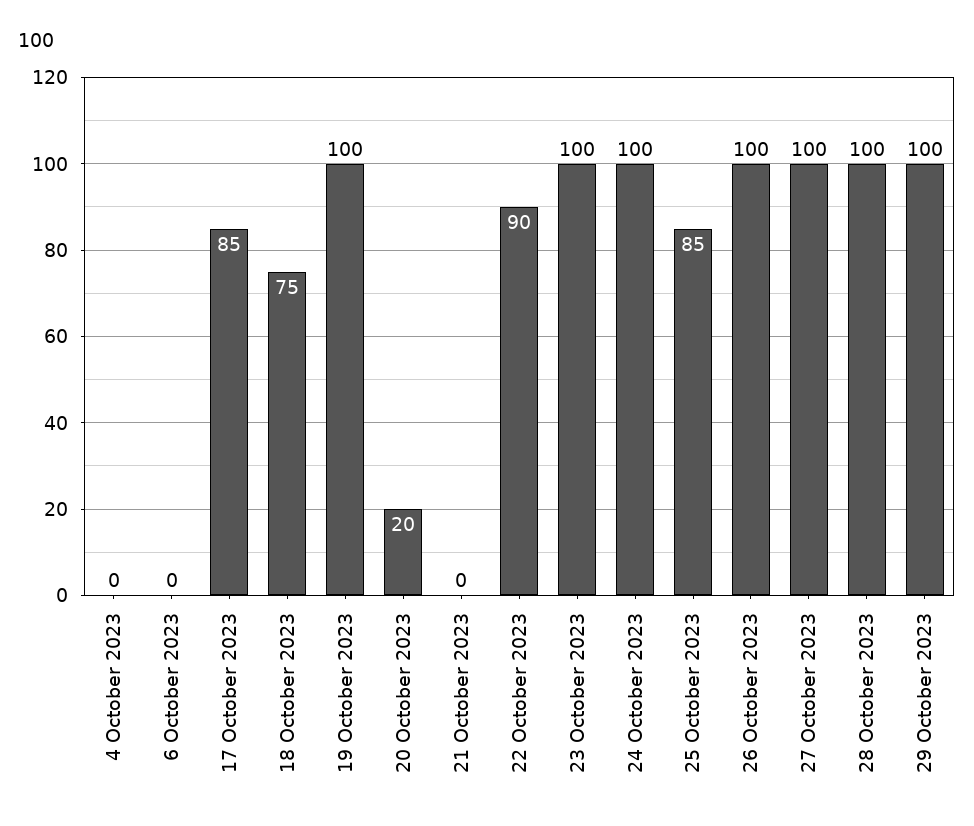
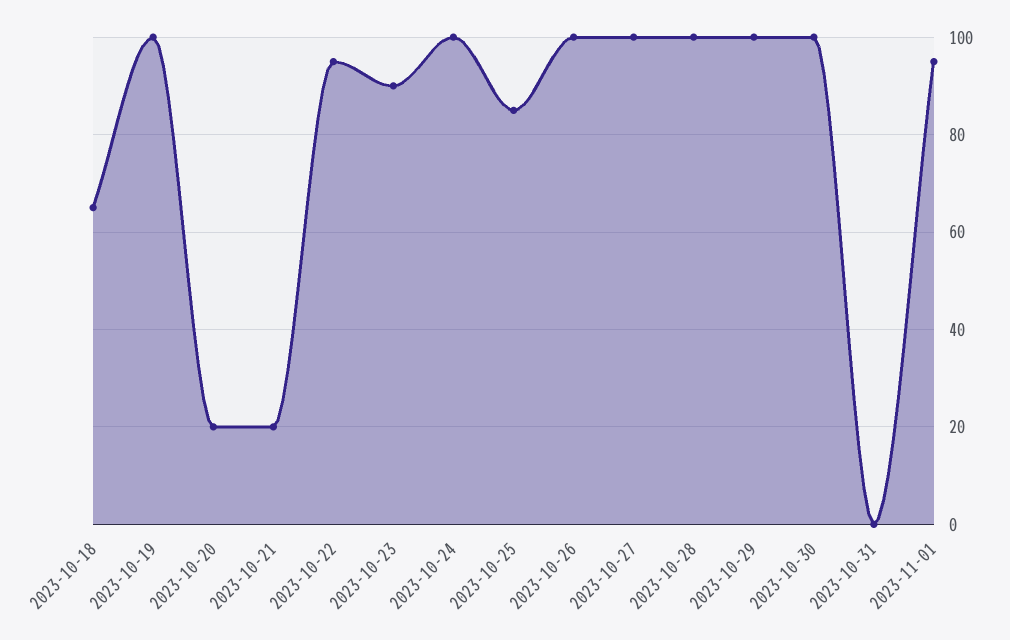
4 October 2023: 0 -> none
6 October 2023: 0 -> none
17 October 2023: 85 -> none
18 October 2023: 75 -> 65
21 October 2023: 0 -> 20
22 October 2023: 90 -> 95
23 October 2023: 100 -> 90
2023-10-30: none -> 100
2023-10-31: none -> 0
2023-11-01: none -> 95

